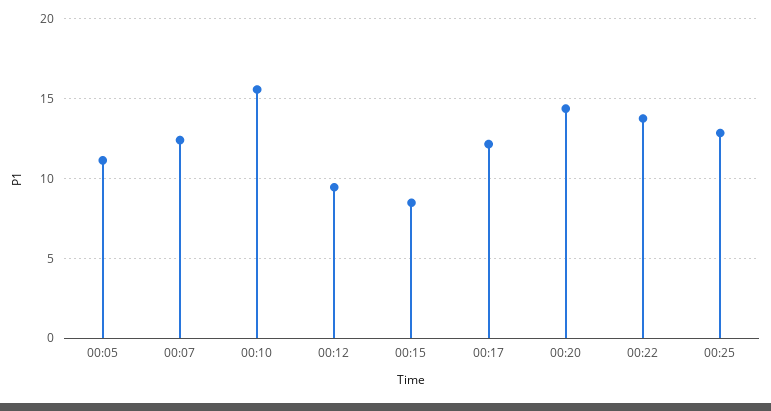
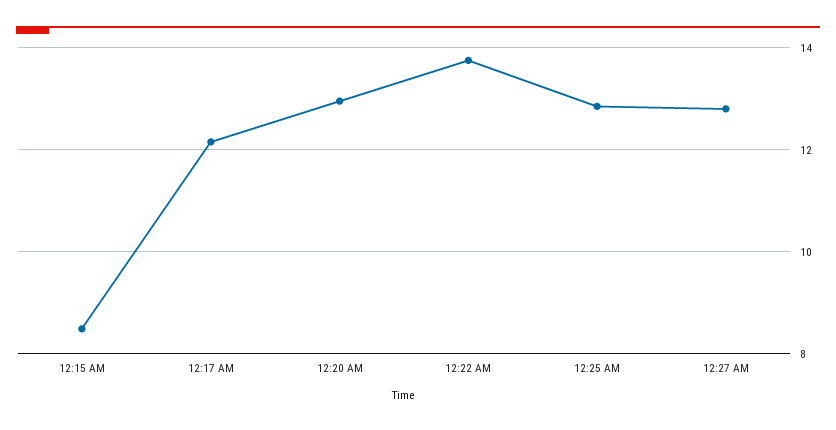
00:05: 11 -> none
00:07: 12.5 -> none
00:10: 15.5 -> none
00:12: 9.5 -> none
00:20: 14.5 -> 13
12:27 AM: none -> 12.8

